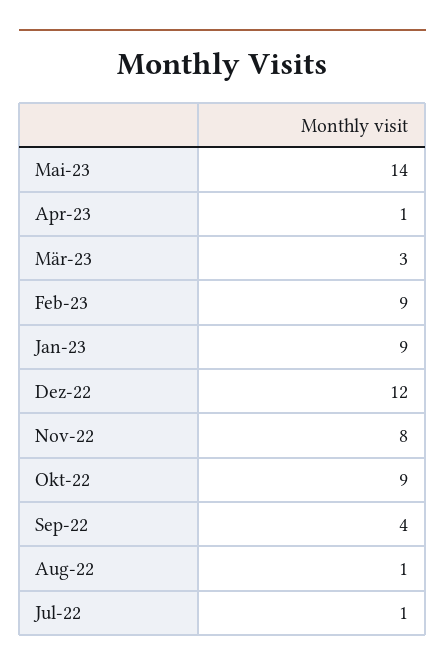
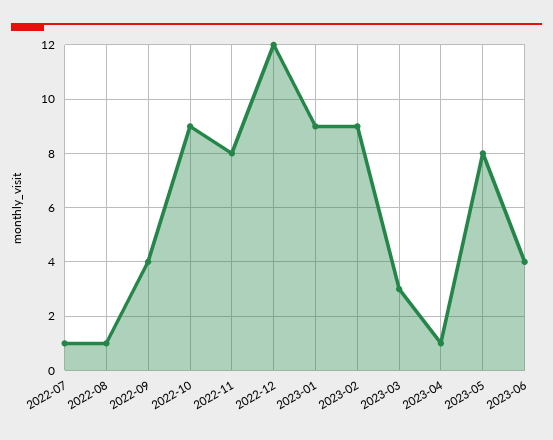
Mai-23: 14 -> 8
2023-06: none -> 4

